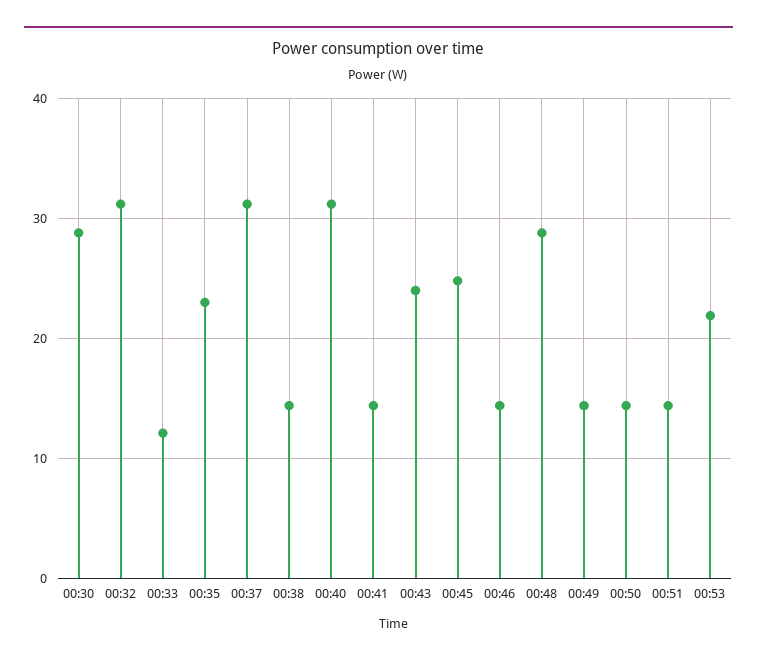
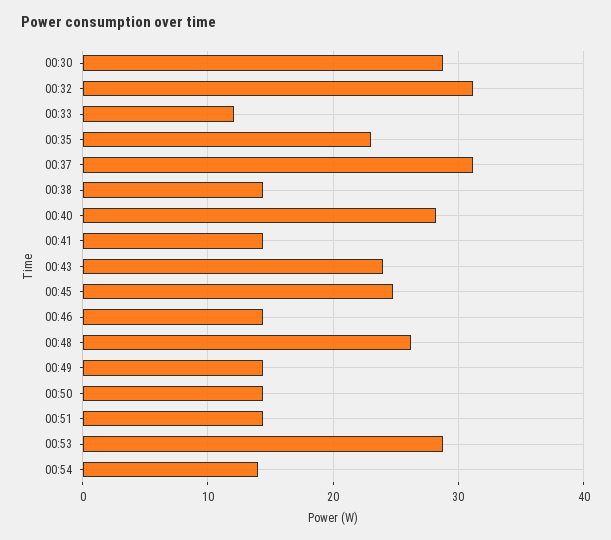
00:40: 31 -> 28
00:48: 29 -> 26
00:53: 22 -> 29
00:54: none -> 14

